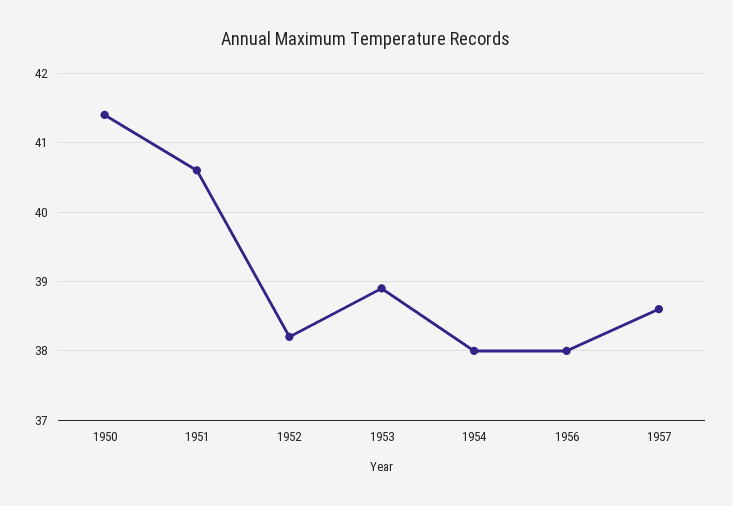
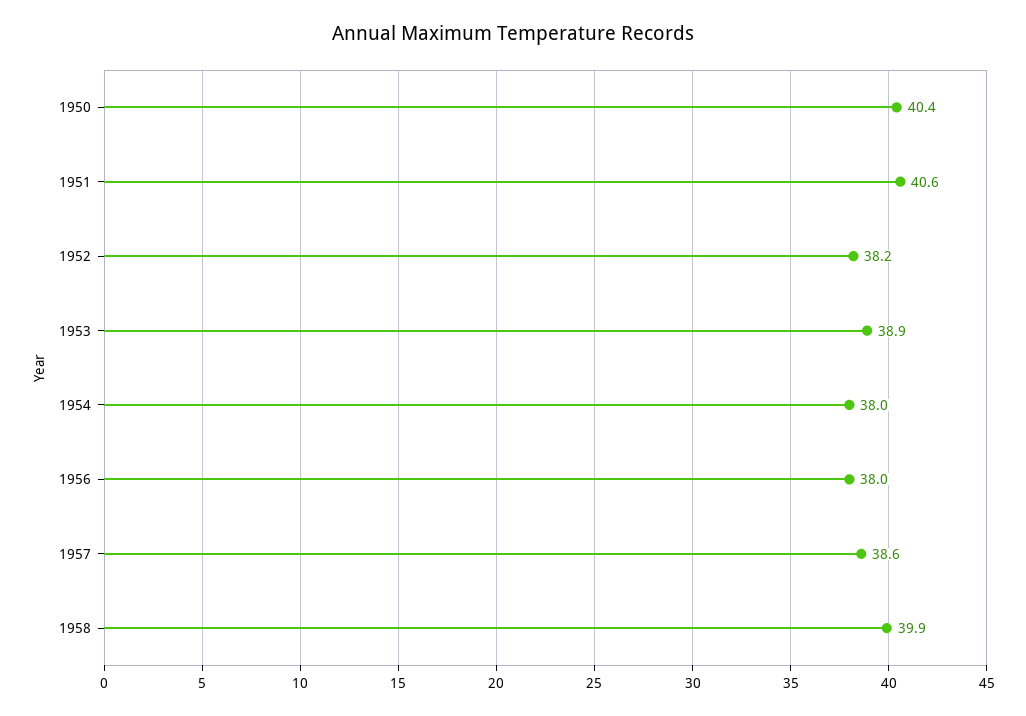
1950: 41.4 -> 40.4
1958: none -> 39.9

